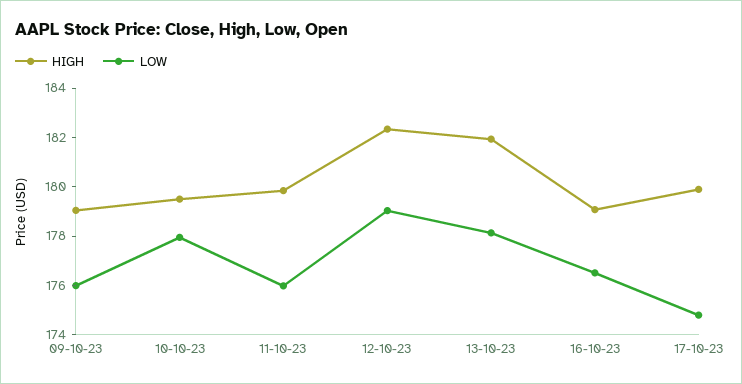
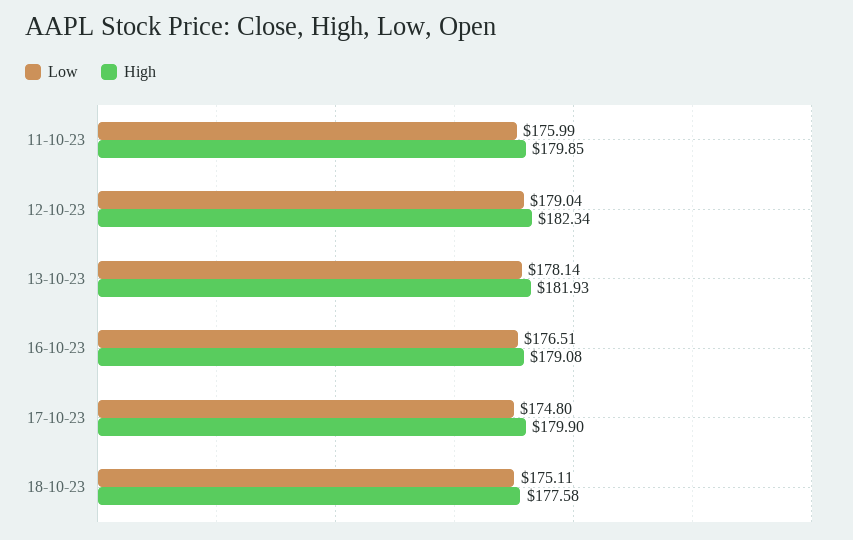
HIGH, 09-10-23: 179 -> none
LOW, 09-10-23: 176 -> none
HIGH, 10-10-23: 179.5 -> none
LOW, 10-10-23: 178 -> none
LOW, 18-10-23: none -> 175.11
HIGH, 18-10-23: none -> 177.58

